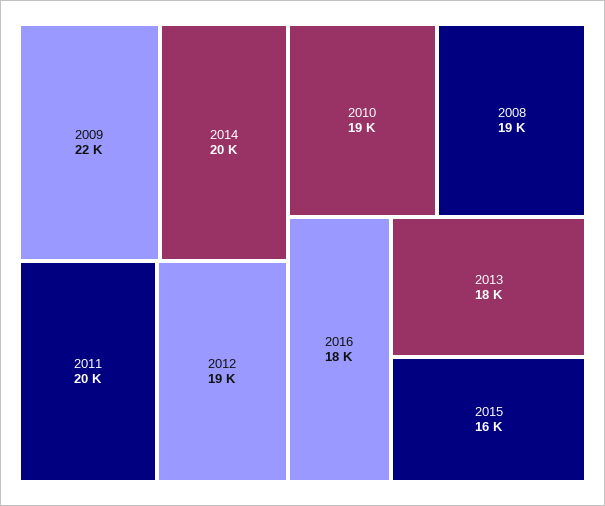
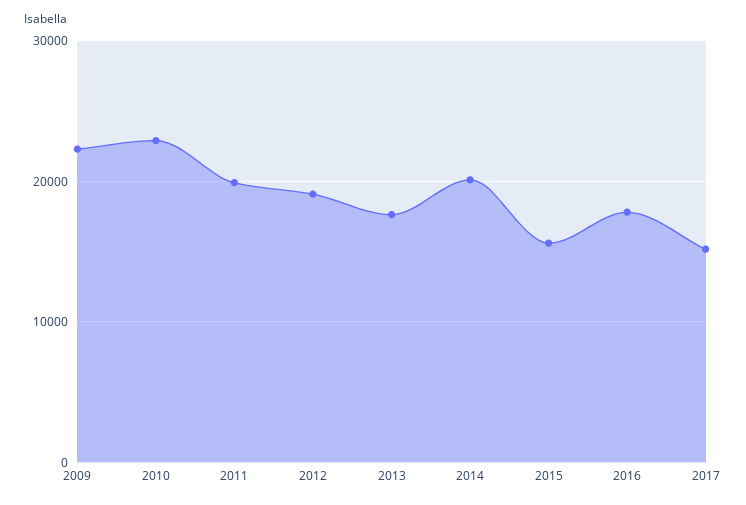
2010: 19000 -> 23000
2008: 19000 -> none
2017: none -> 15000

